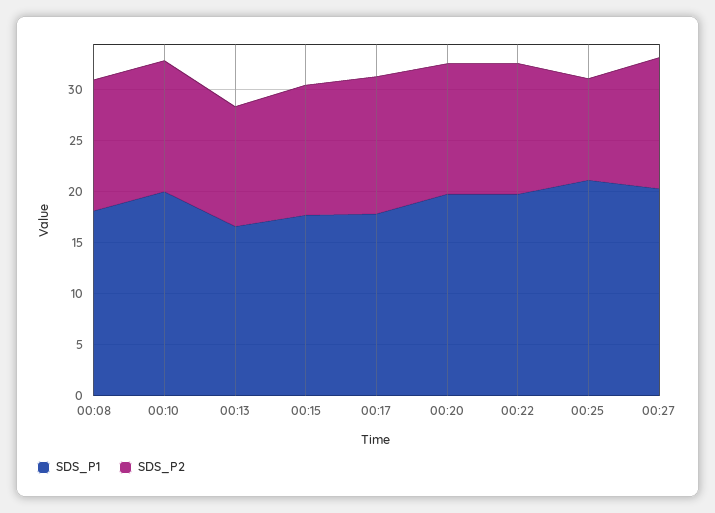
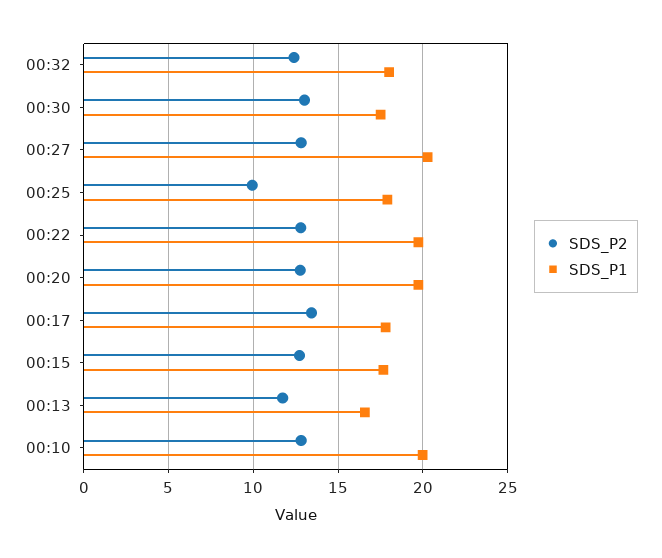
SDS_P1, 00:08: 18 -> none
SDS_P2, 00:08: 13 -> none
SDS_P1, 00:25: 21 -> 18
SDS_P2, 00:32: none -> 12.5
SDS_P1, 00:32: none -> 18
SDS_P2, 00:30: none -> 13
SDS_P1, 00:30: none -> 17.5

